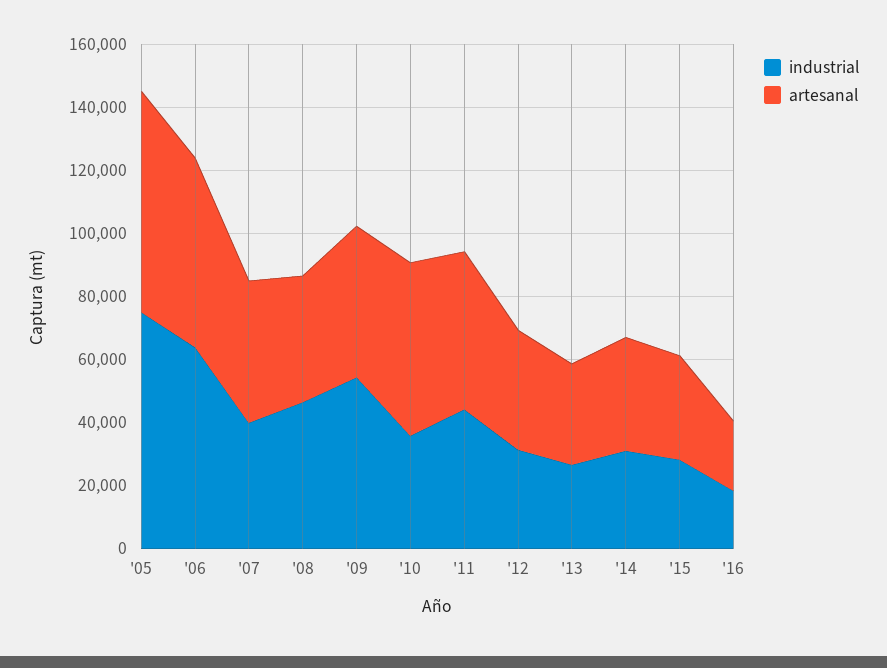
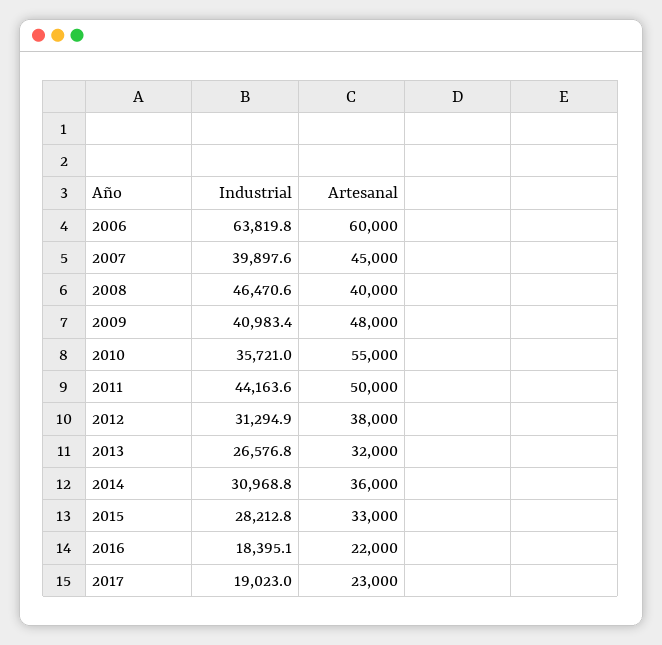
industrial, '05: 75000 -> none
artesanal, '05: 70000 -> none
industrial, '09: 55000 -> 40983.4
industrial, 2017: none -> 19023
artesanal, 2017: none -> 23000

